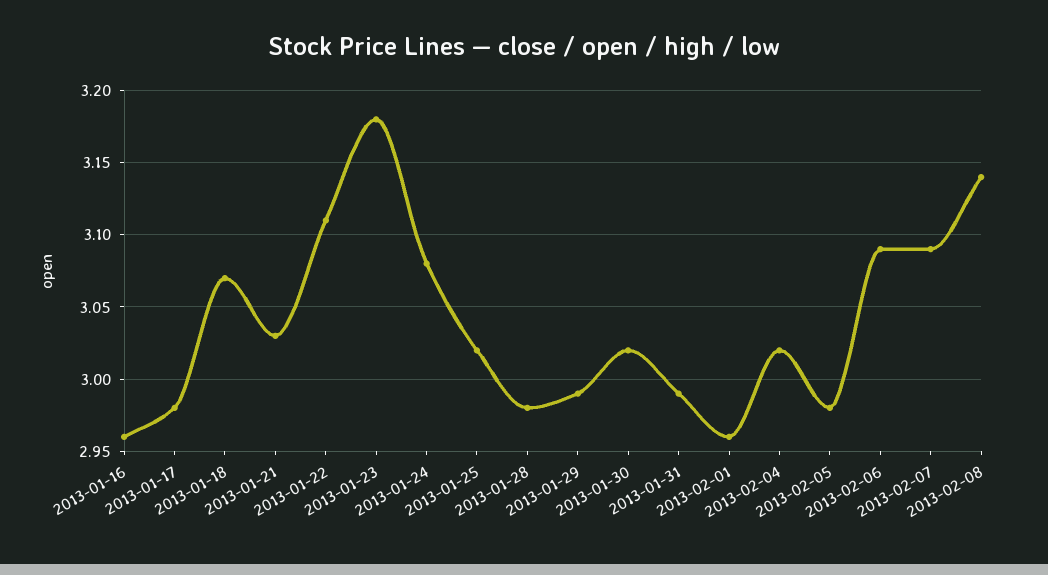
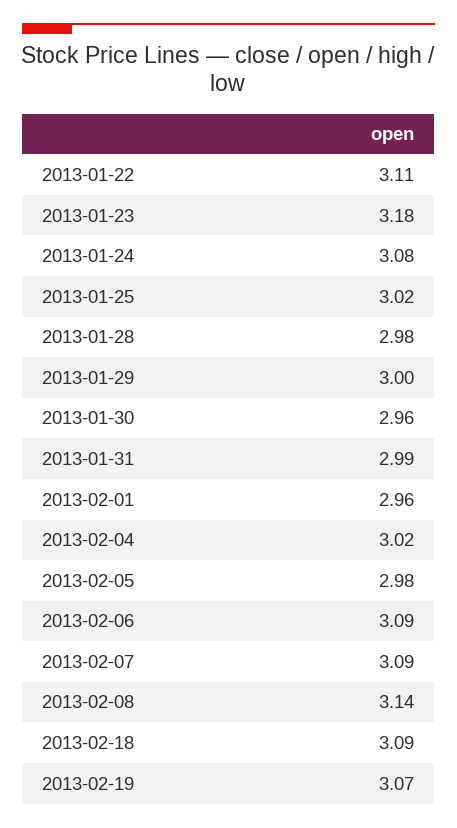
2013-01-16: 2.96 -> none
2013-01-17: 2.98 -> none
2013-01-18: 3.07 -> none
2013-01-21: 3.03 -> none
2013-01-29: 2.99 -> 3
2013-01-30: 3.02 -> 2.96
2013-02-18: none -> 3.09
2013-02-19: none -> 3.07

